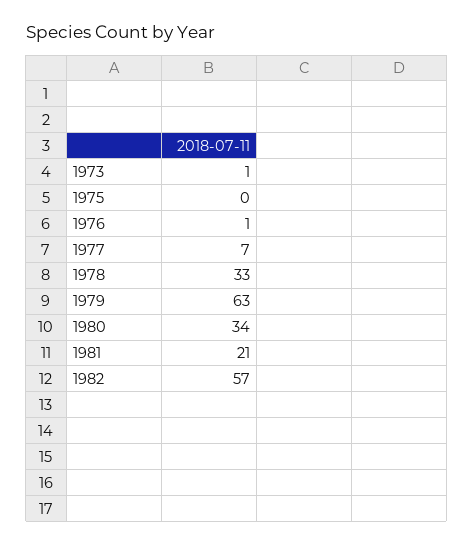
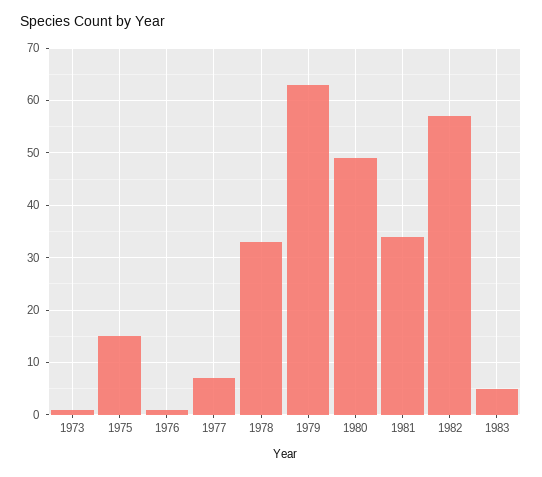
1975: 0 -> 15
1980: 34 -> 50
1981: 21 -> 35
1983: none -> 5

